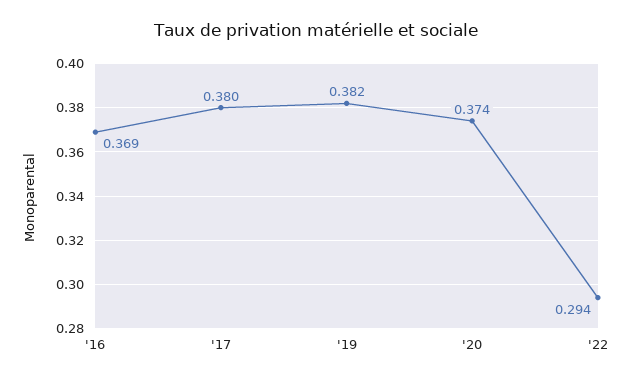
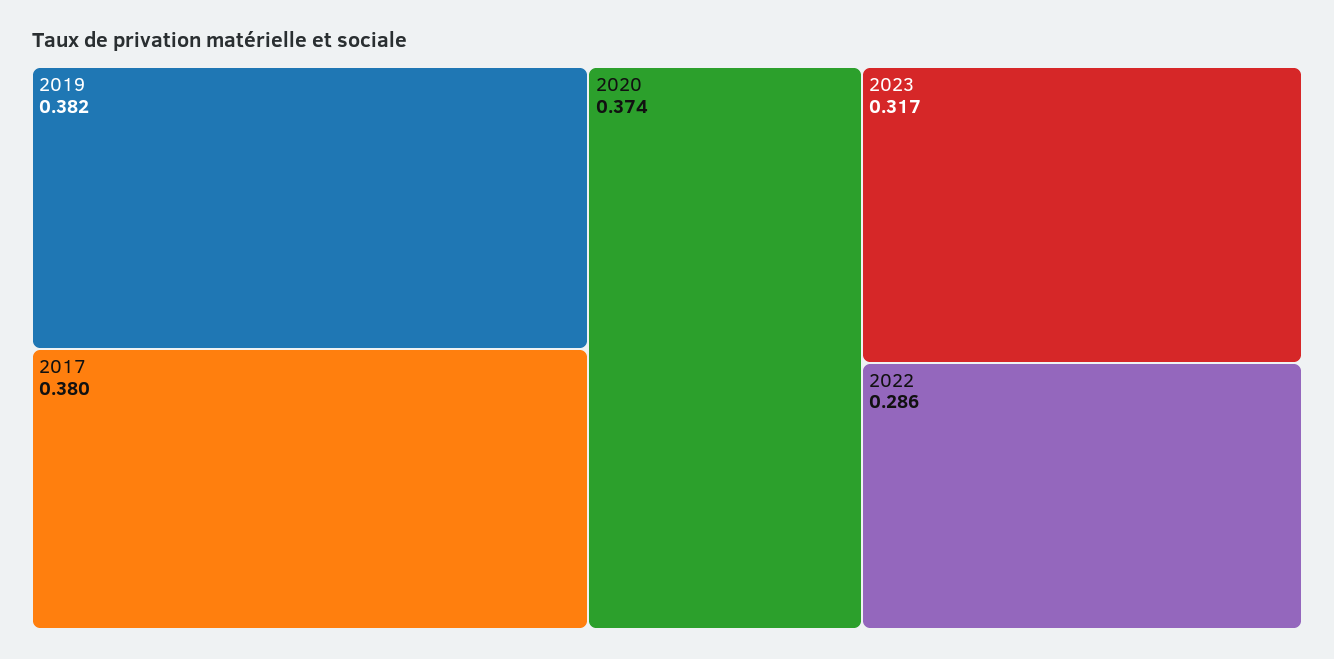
'16: 0.369 -> none
'22: 0.294 -> 0.286
2023: none -> 0.317

